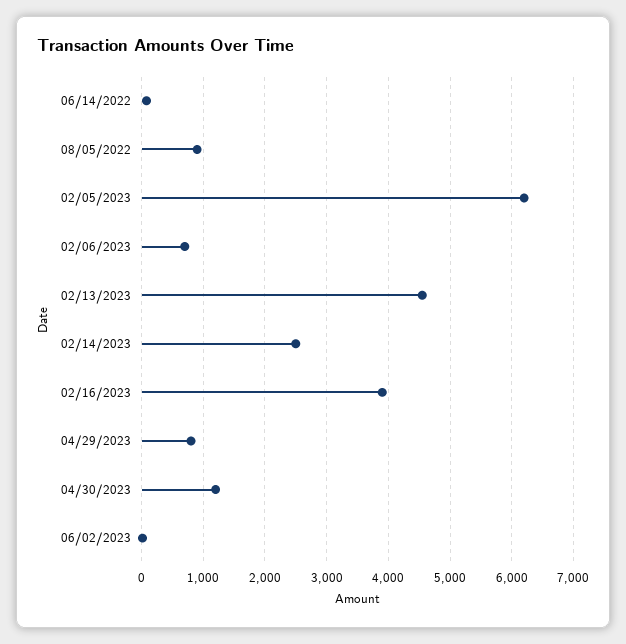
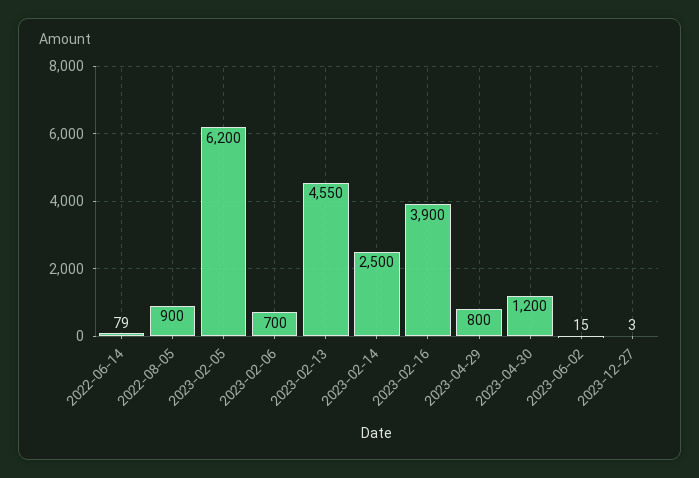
2023-12-27: none -> 3

